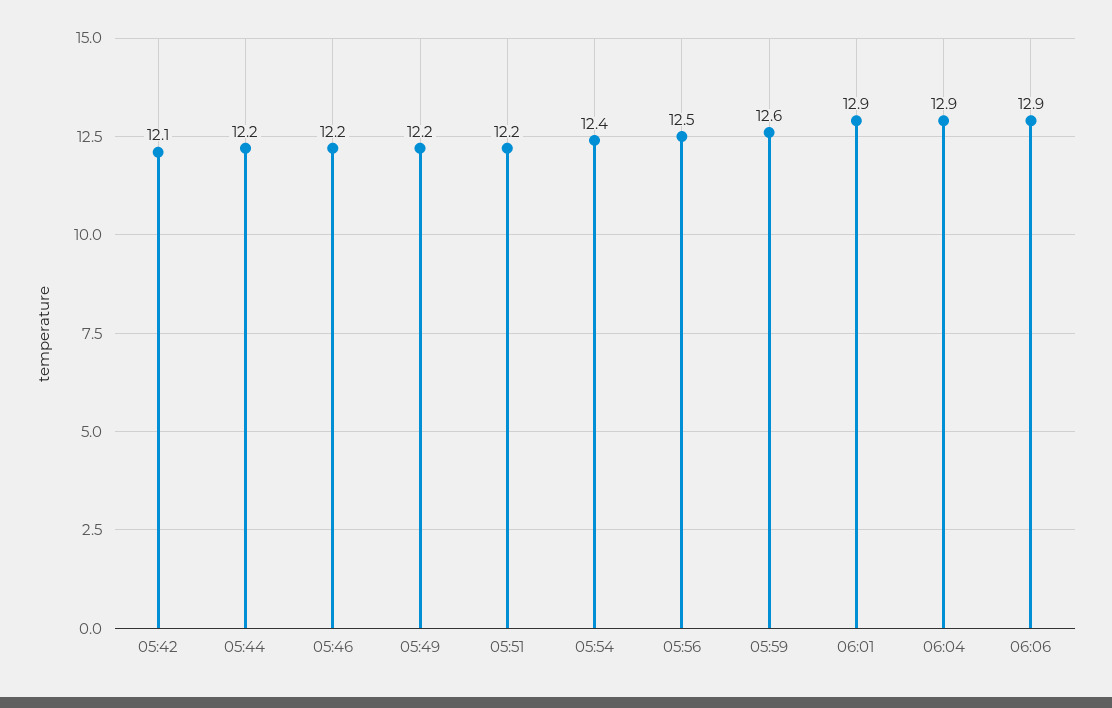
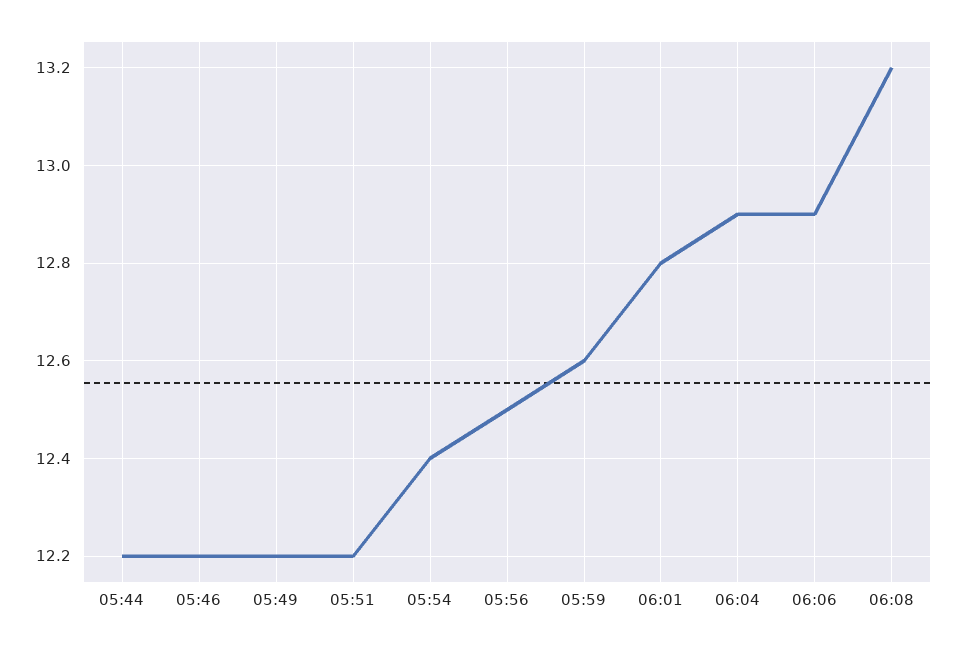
05:42: 12.1 -> none
06:01: 12.9 -> 12.8
06:08: none -> 13.2

